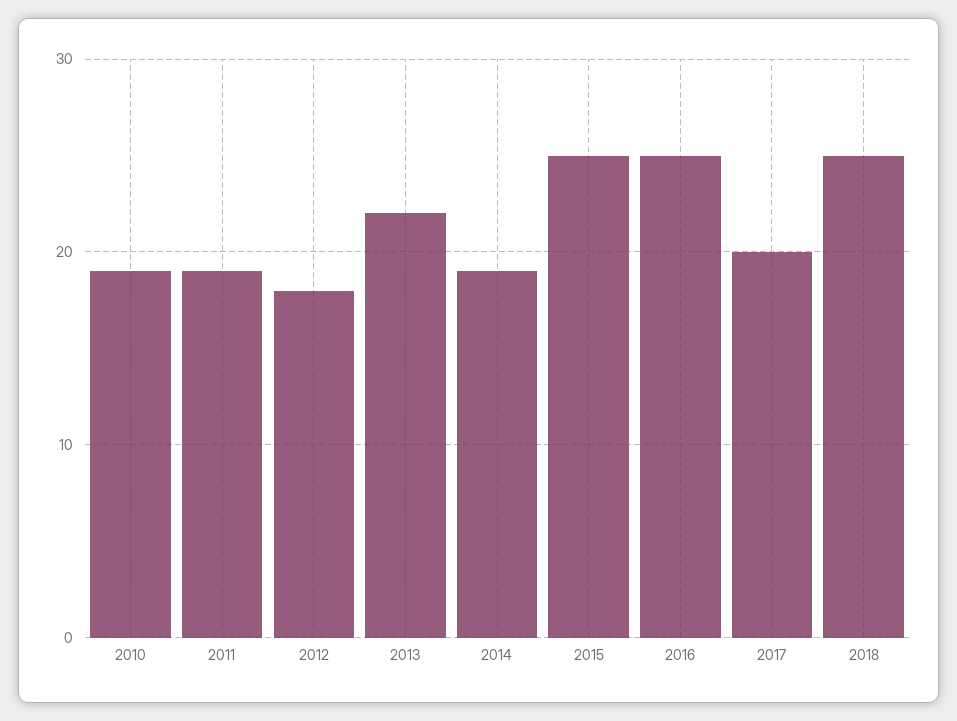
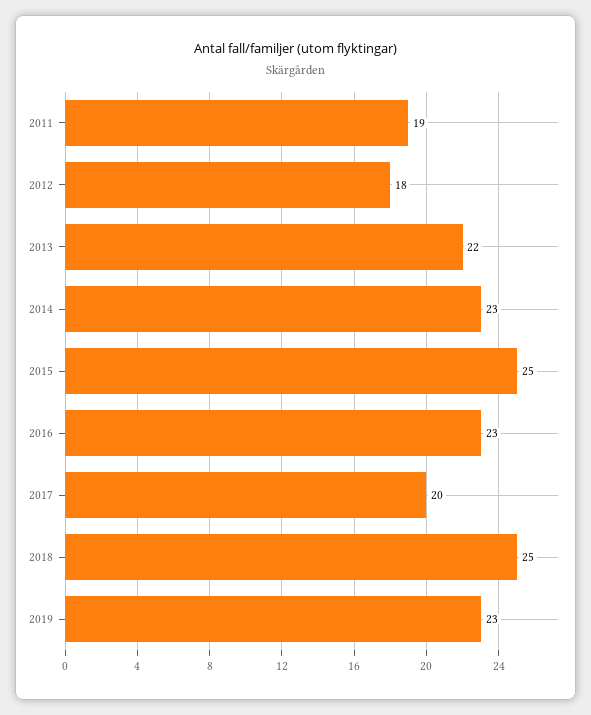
2010: 19 -> none
2014: 19 -> 23
2016: 25 -> 23
2019: none -> 23

